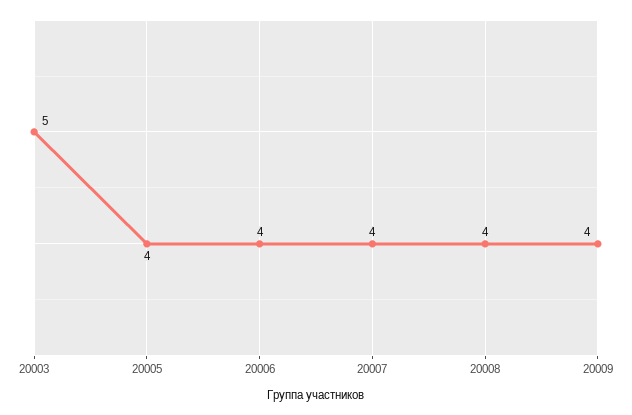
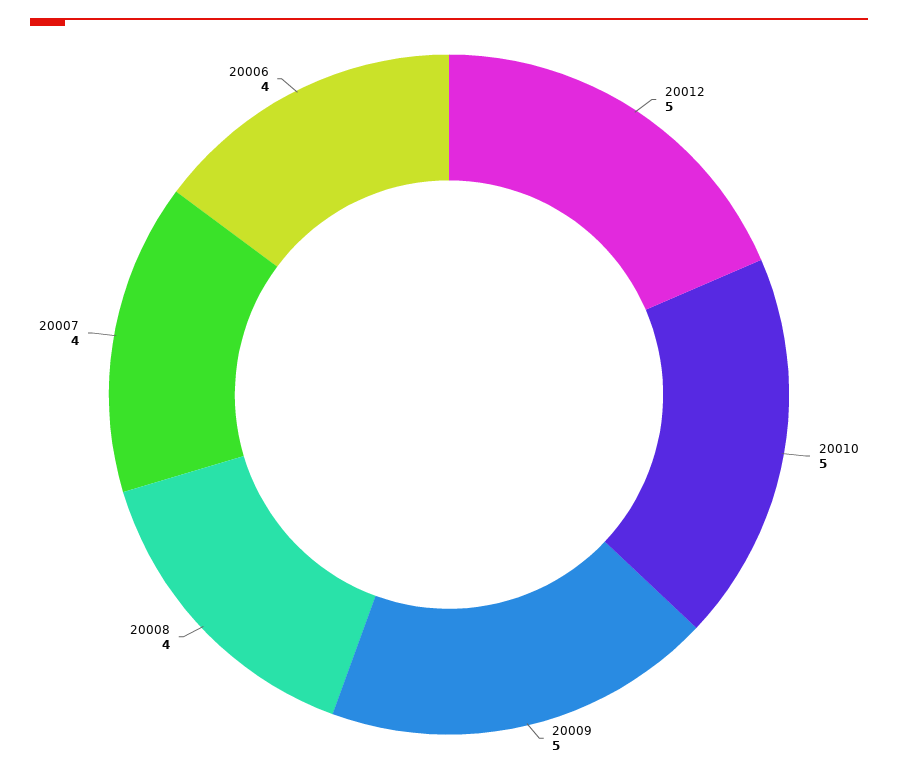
20003: 5 -> none
20005: 4 -> none
20009: 4 -> 5
20012: none -> 5
20010: none -> 5

